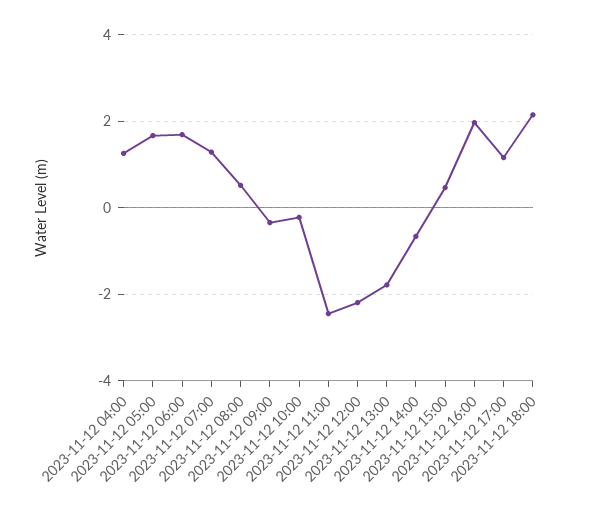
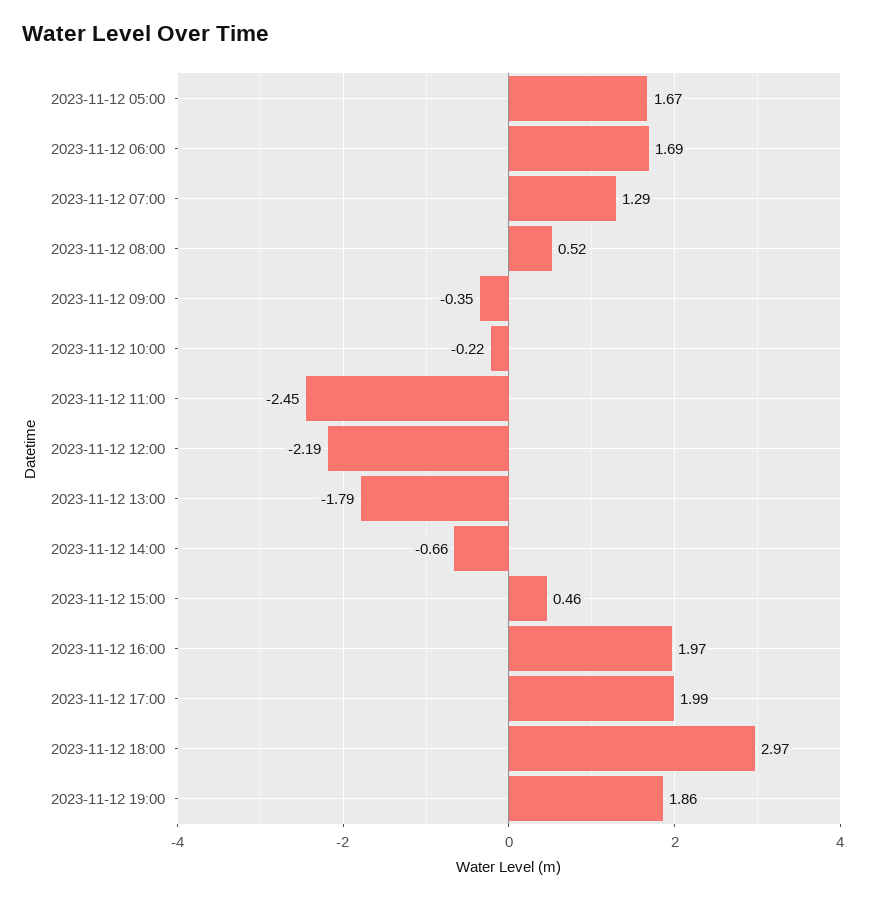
2023-11-12 04:00: 1.2 -> none
2023-11-12 17:00: 1.2 -> 1.99
2023-11-12 18:00: 2.2 -> 2.97
2023-11-12 19:00: none -> 1.86

